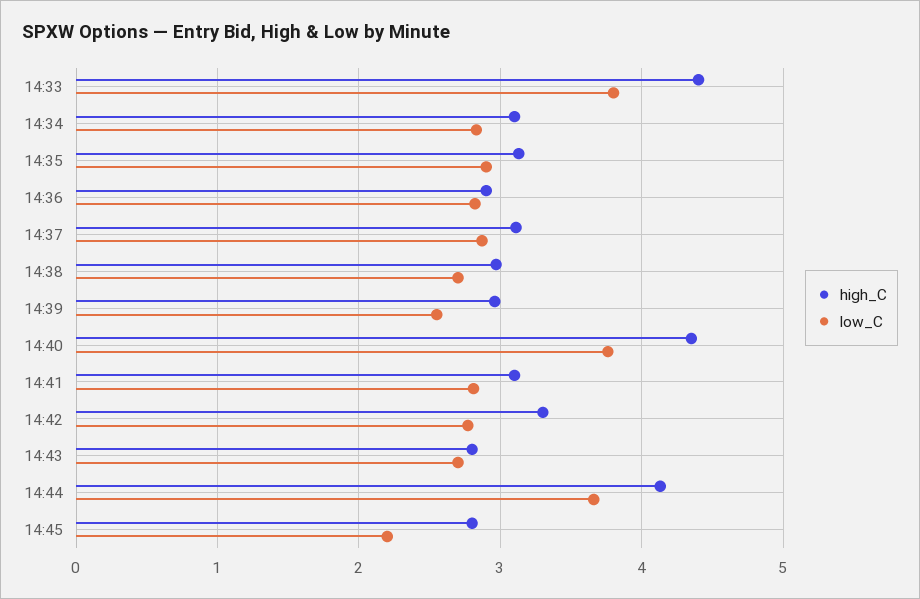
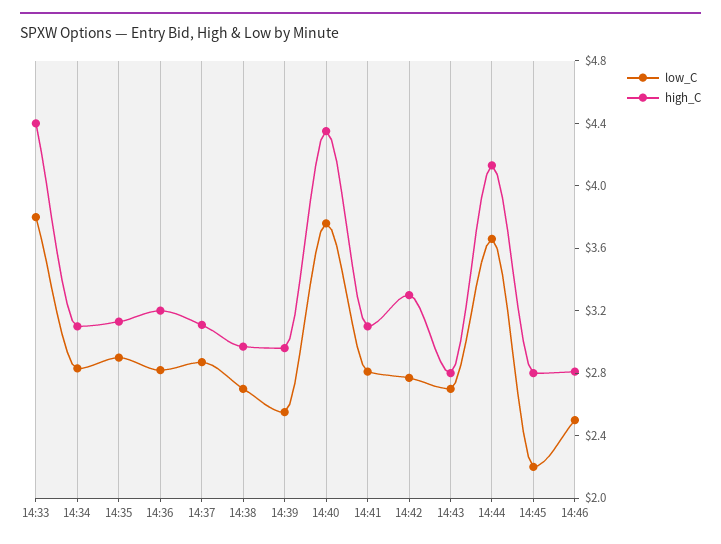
high_C, 14:36: 2.9 -> 3.2
low_C, 14:46: none -> 2.5
high_C, 14:46: none -> 2.8

